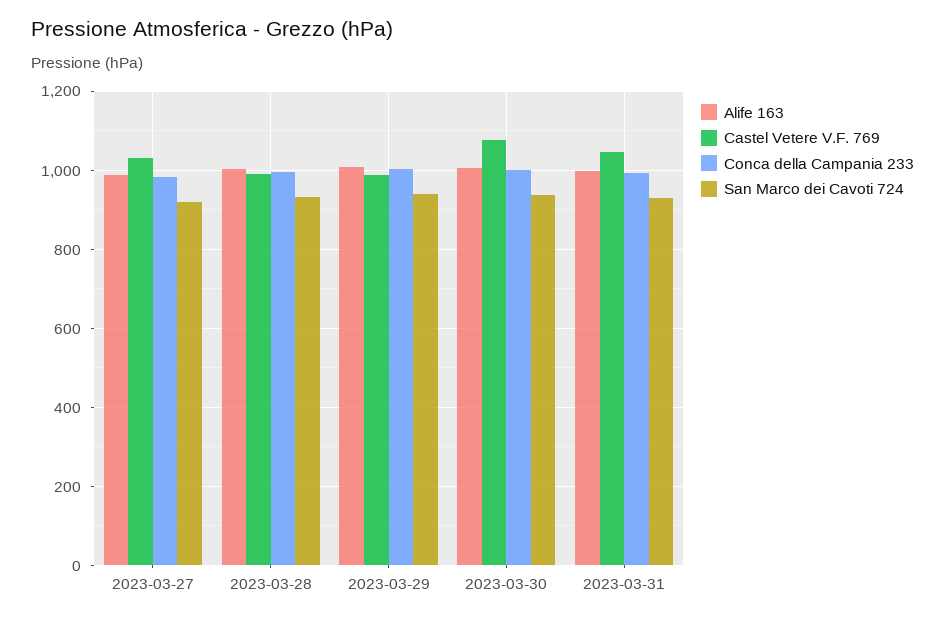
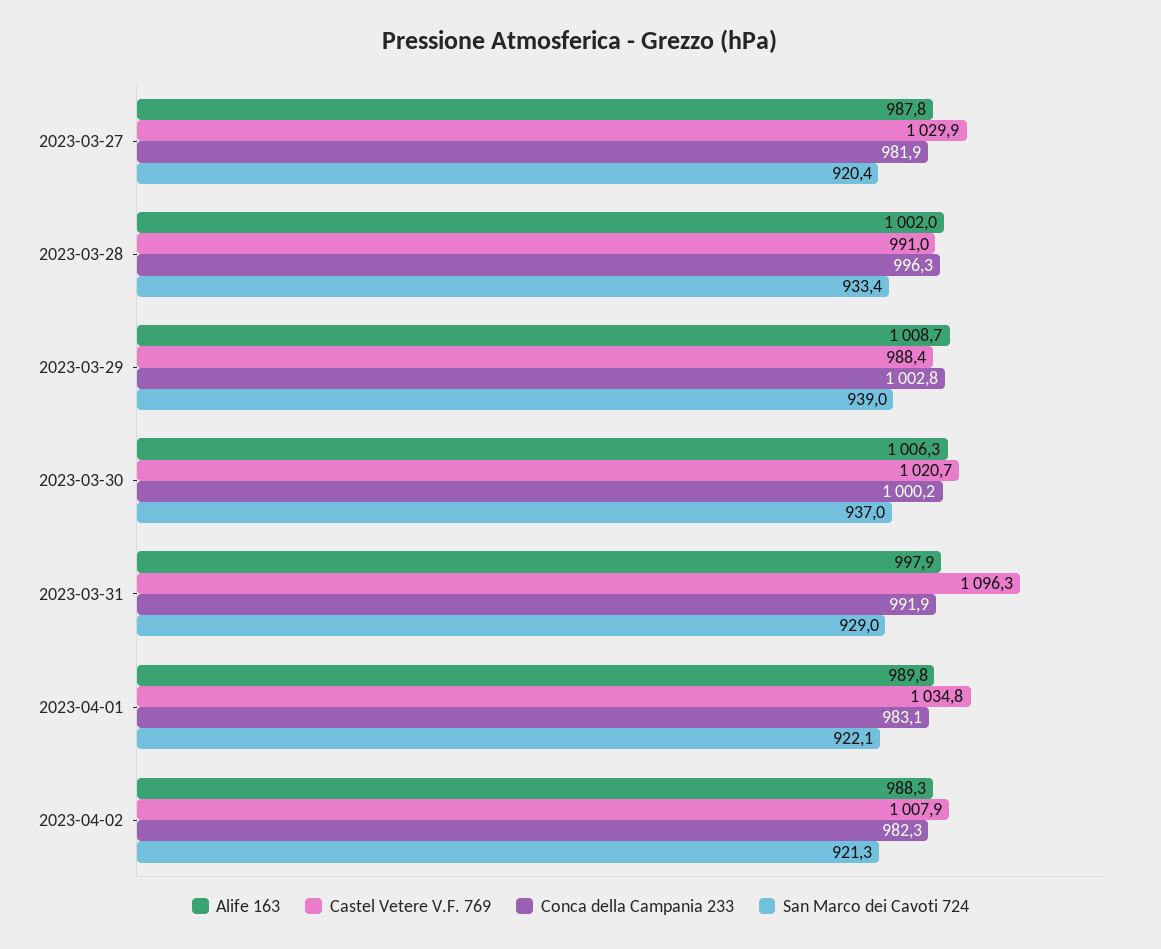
Castel Vetere V.F. 769, 2023-03-30: 1080 -> 1020.7
Castel Vetere V.F. 769, 2023-03-31: 1040 -> 1096.3
Alife 163, 2023-04-01: none -> 989.8
Castel Vetere V.F. 769, 2023-04-01: none -> 1034.8
Conca della Campania 233, 2023-04-01: none -> 983.1
San Marco dei Cavoti 724, 2023-04-01: none -> 922.1
Alife 163, 2023-04-02: none -> 988.3
Castel Vetere V.F. 769, 2023-04-02: none -> 1007.9
Conca della Campania 233, 2023-04-02: none -> 982.3
San Marco dei Cavoti 724, 2023-04-02: none -> 921.3

